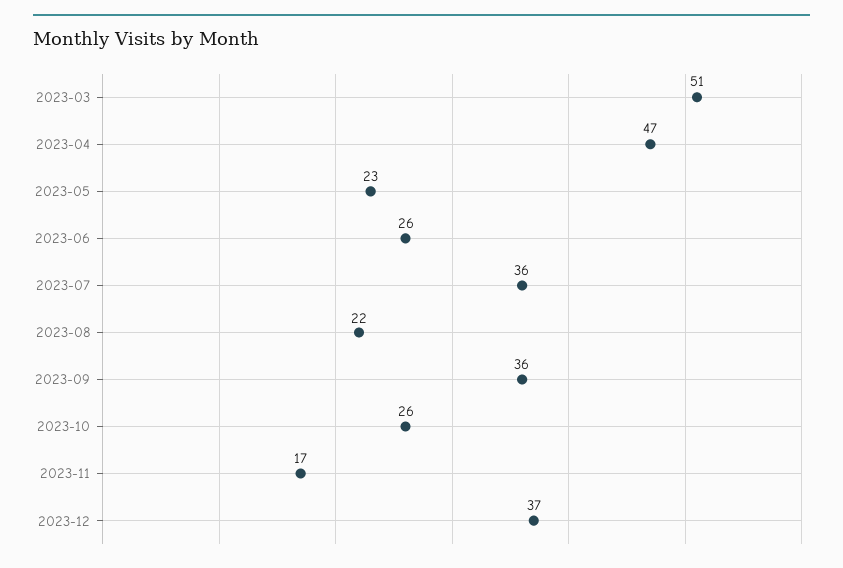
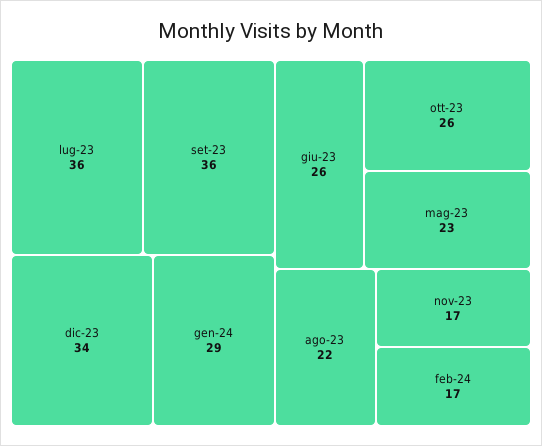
2023-03: 51 -> none
2023-04: 47 -> none
2023-12: 37 -> 34
gen-24: none -> 29
feb-24: none -> 17

